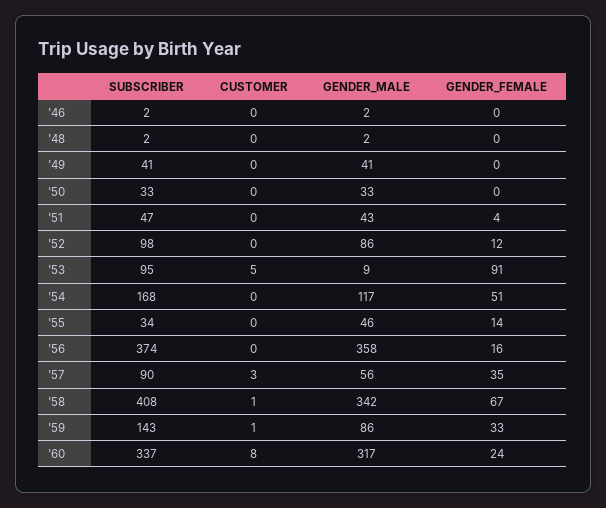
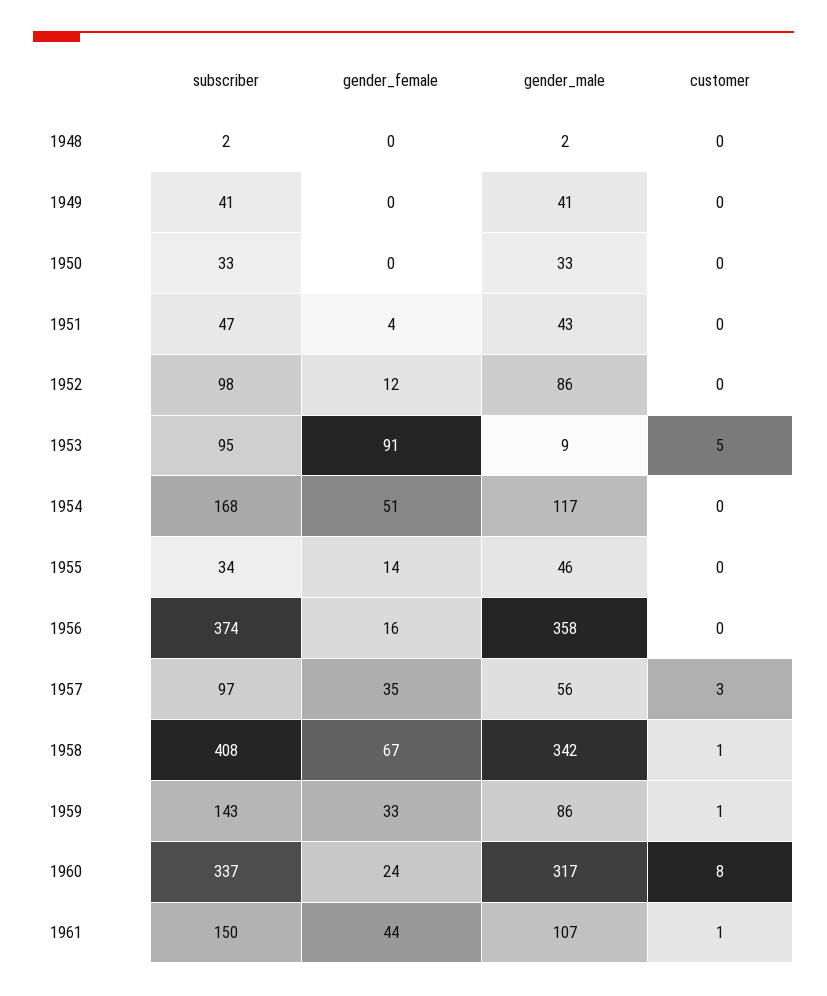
SUBSCRIBER, '46: 2 -> none
CUSTOMER, '46: 0 -> none
GENDER_MALE, '46: 2 -> none
GENDER_FEMALE, '46: 0 -> none
SUBSCRIBER, '57: 90 -> 97
SUBSCRIBER, 1961: none -> 150
GENDER_FEMALE, 1961: none -> 44
GENDER_MALE, 1961: none -> 107
CUSTOMER, 1961: none -> 1

